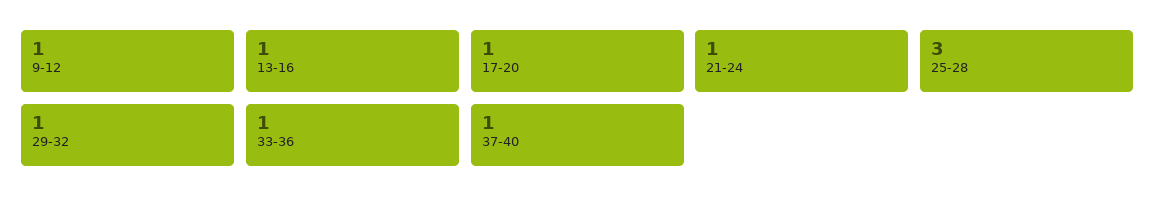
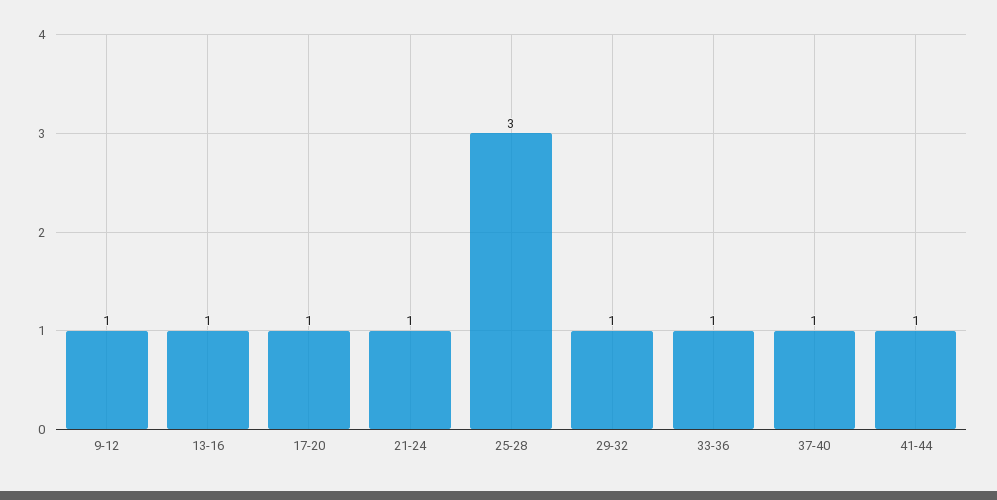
41-44: none -> 1

